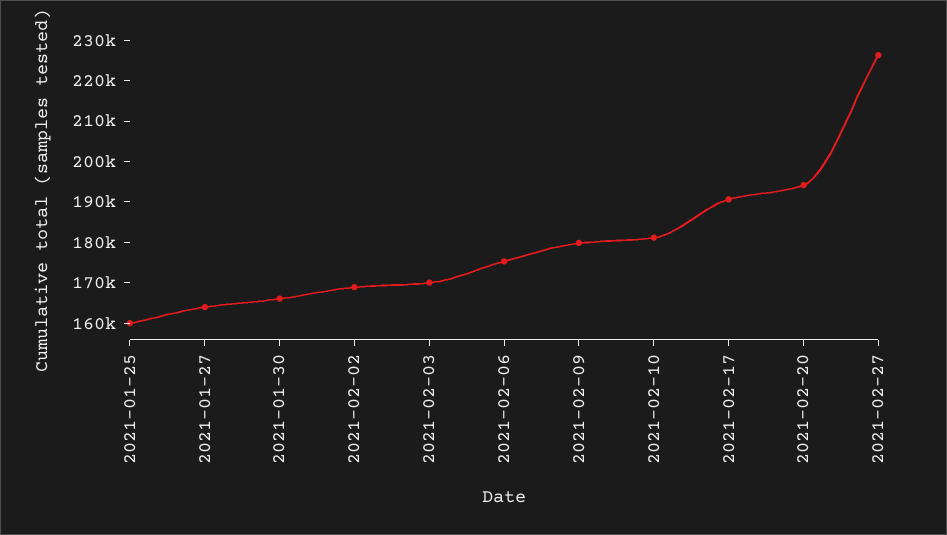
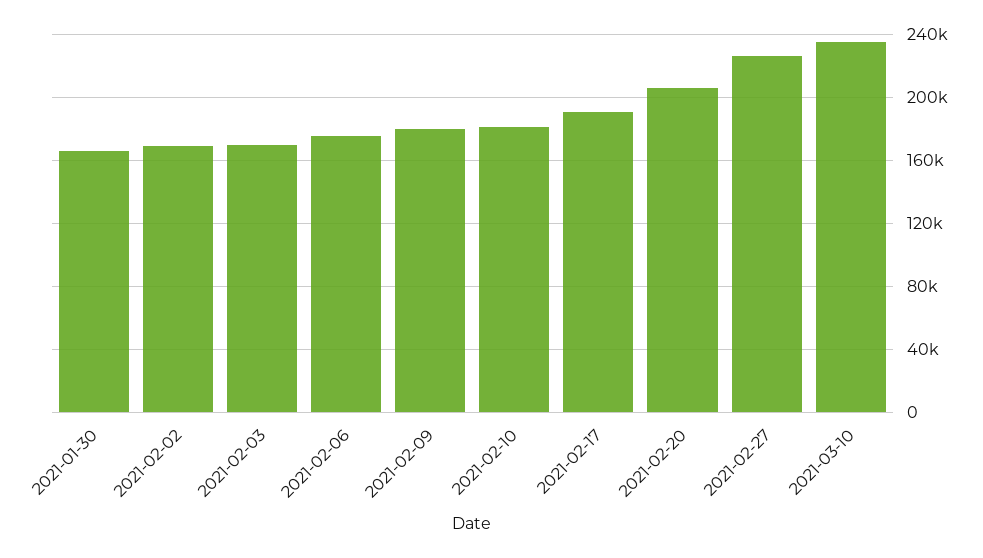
2021-01-25: 160000 -> none
2021-01-27: 164000 -> none
2021-02-20: 194000 -> 205000
2021-03-10: none -> 235000

